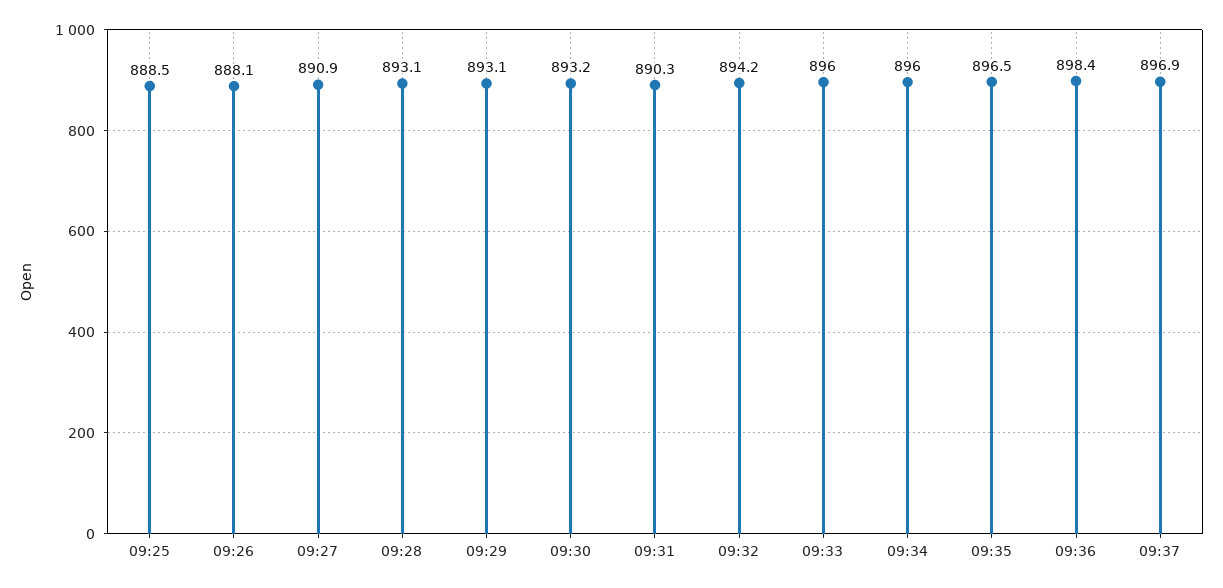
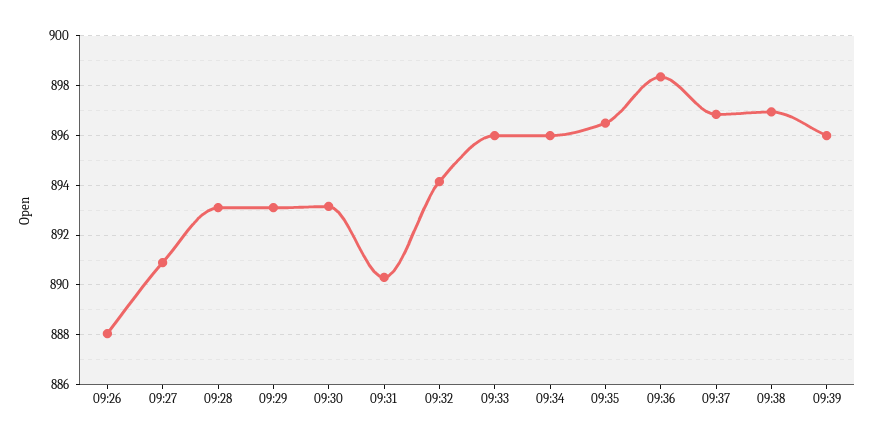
09:25: 888.5 -> none
09:38: none -> 897
09:39: none -> 896

